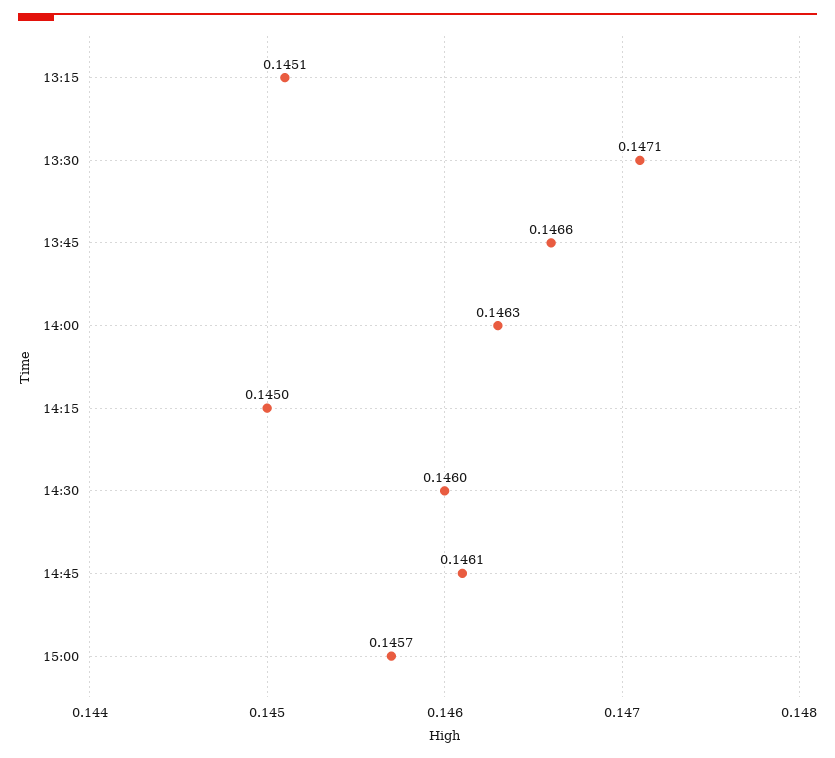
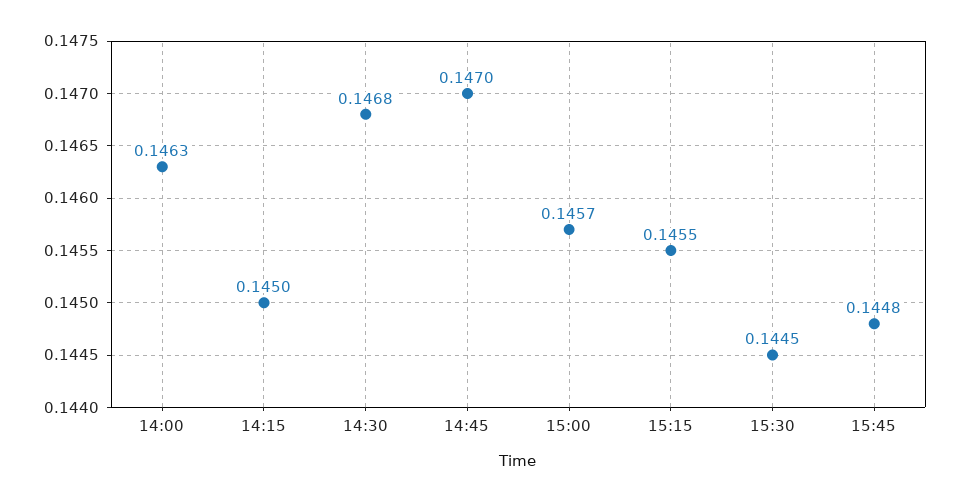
13:15: 0.1451 -> none
13:30: 0.1471 -> none
13:45: 0.1466 -> none
14:30: 0.146 -> 0.1468
14:45: 0.1461 -> 0.147
15:15: none -> 0.1455
15:30: none -> 0.1445
15:45: none -> 0.1448

